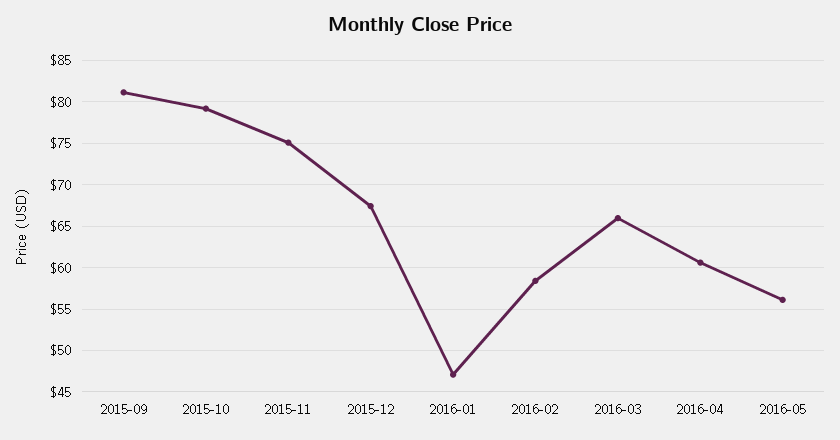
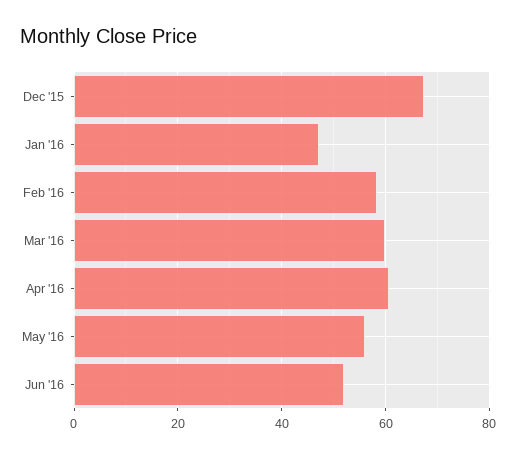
2015-09: 81 -> none
2015-10: 79 -> none
2015-11: 75 -> none
2016-03: 66 -> 60
Jun '16: none -> 52

